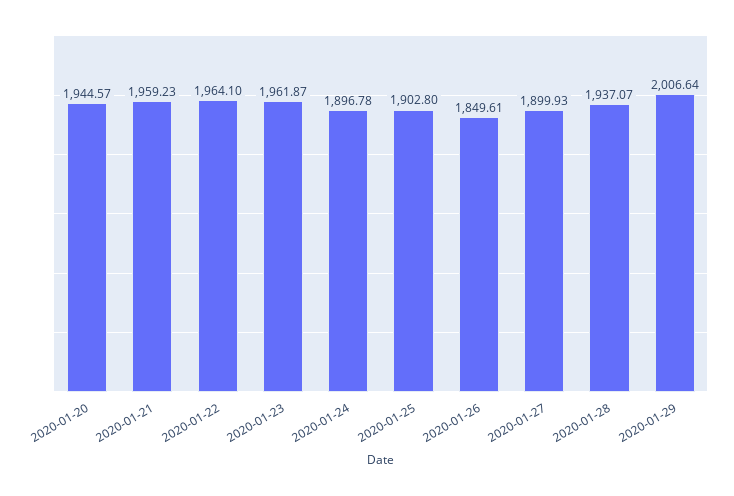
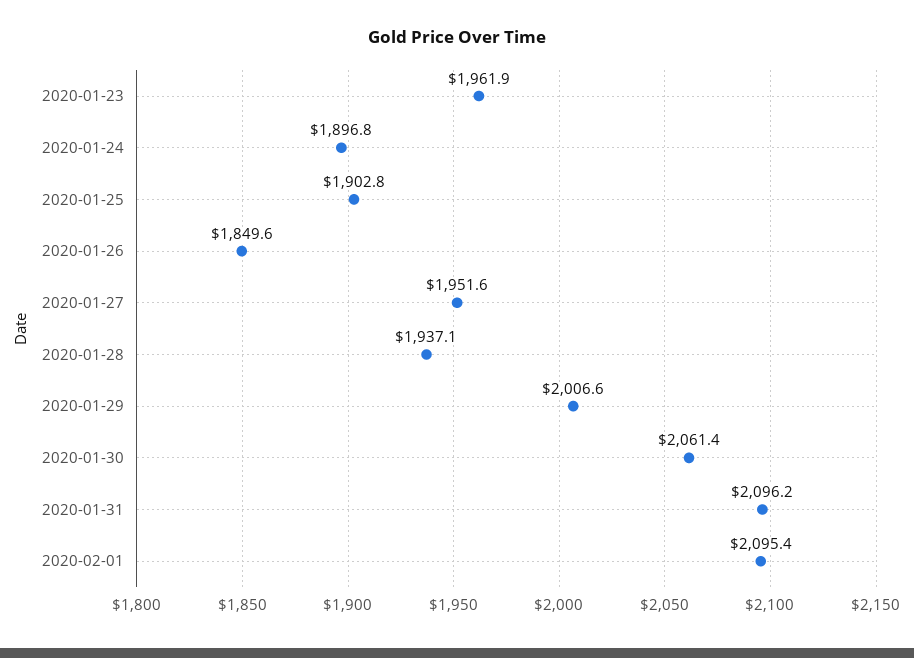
2020-01-20: 1944.57 -> none
2020-01-21: 1959.23 -> none
2020-01-22: 1964.1 -> none
2020-01-27: 1899.93 -> 1951.6
2020-01-30: none -> 2061.4
2020-01-31: none -> 2096.2
2020-02-01: none -> 2095.4

